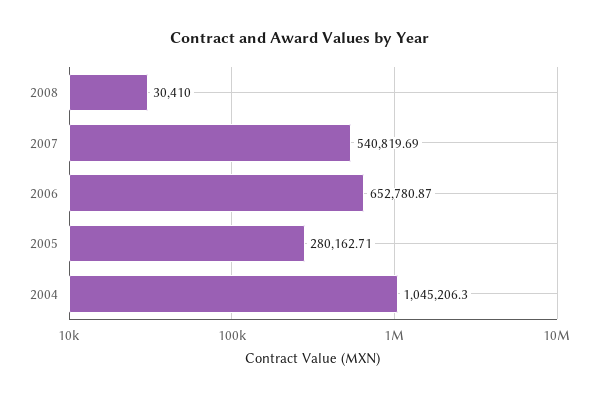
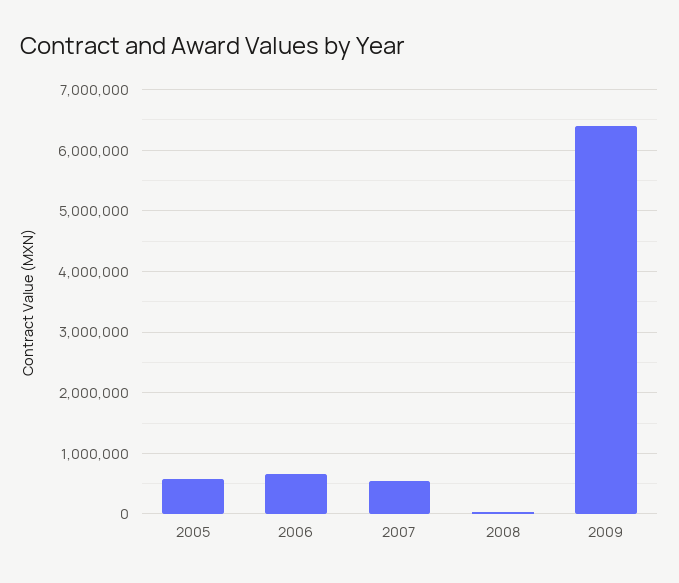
2005: 280162.71 -> 600000
2004: 1045206.3 -> none
2009: none -> 6400000

